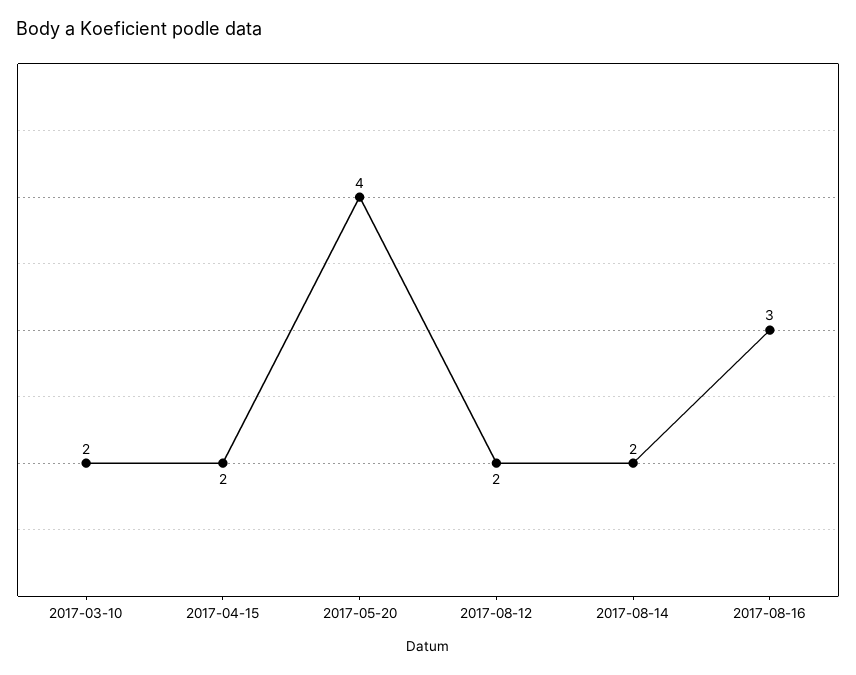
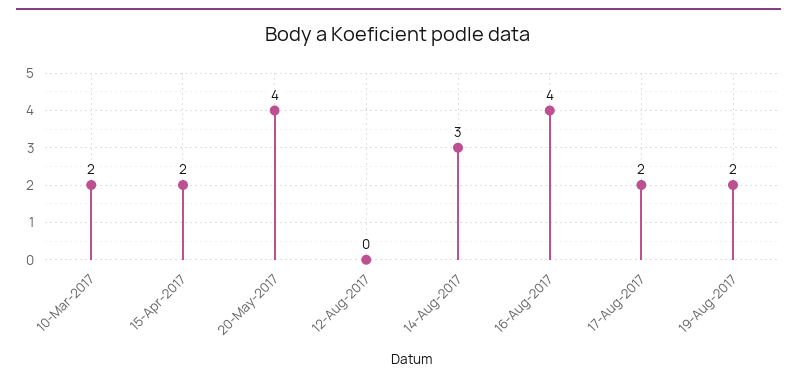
2017-08-12: 2 -> 0
2017-08-14: 2 -> 3
2017-08-16: 3 -> 4
17-Aug-2017: none -> 2
19-Aug-2017: none -> 2

